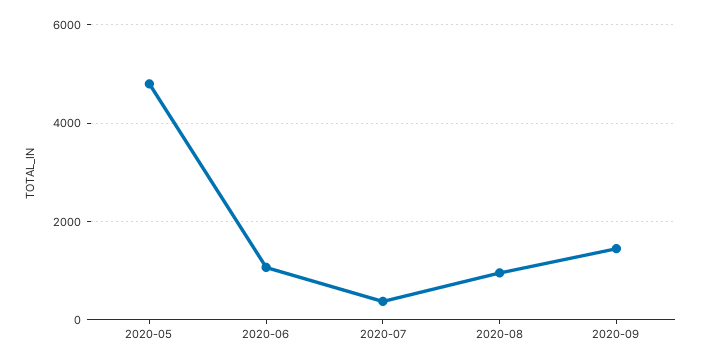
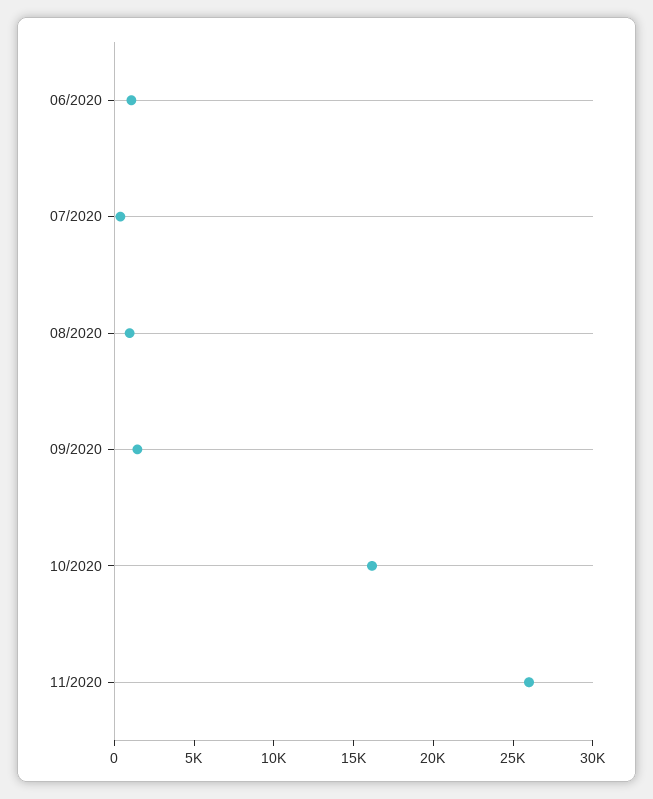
2020-05: 4800 -> none
10/2020: none -> 16000
11/2020: none -> 26000

